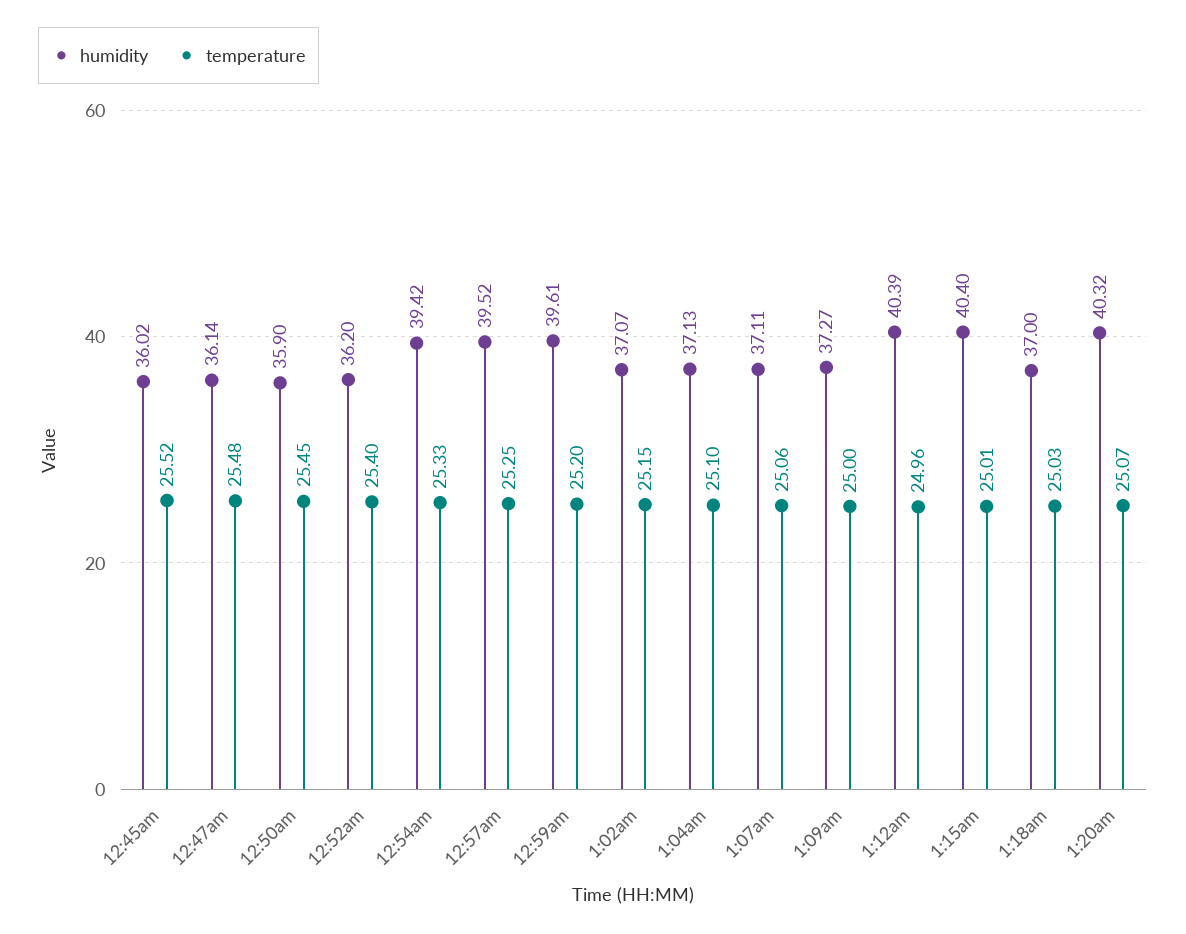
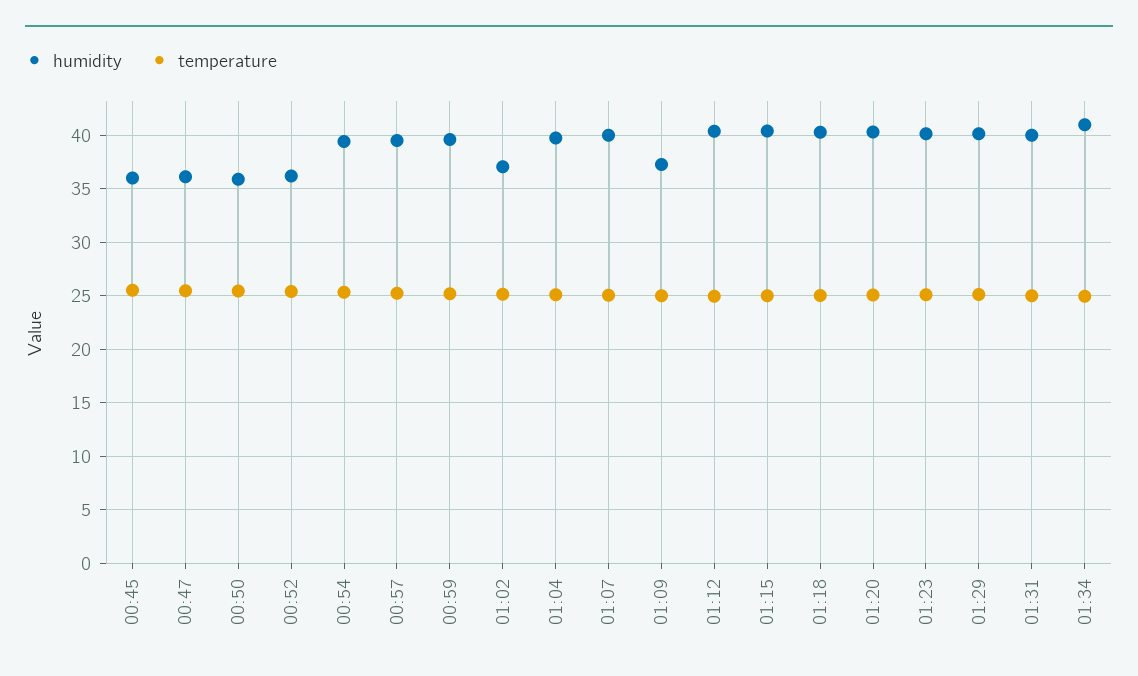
humidity, 1:04am: 37.13 -> 40
humidity, 1:07am: 37.11 -> 40
humidity, 1:18am: 37 -> 40
humidity, 01:23: none -> 40
temperature, 01:23: none -> 25
humidity, 01:29: none -> 40
temperature, 01:29: none -> 25
humidity, 01:31: none -> 40
temperature, 01:31: none -> 25
humidity, 01:34: none -> 41
temperature, 01:34: none -> 25

